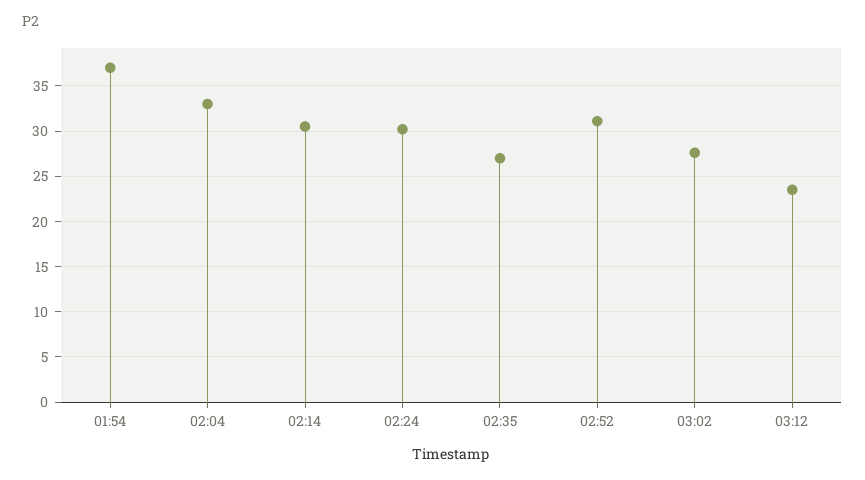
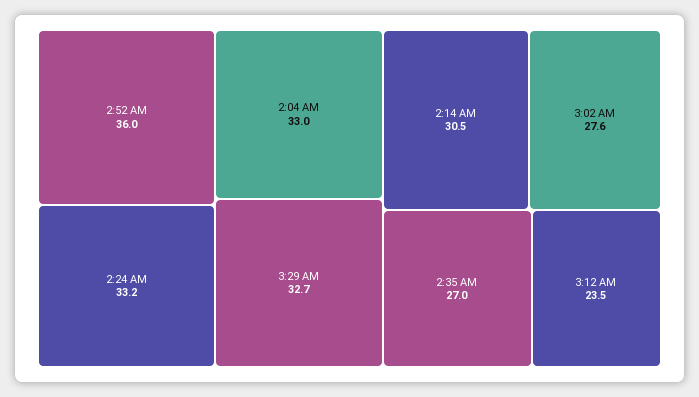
01:54: 37 -> none
02:24: 30 -> 33.2
02:52: 31 -> 36
3:29 AM: none -> 32.7

